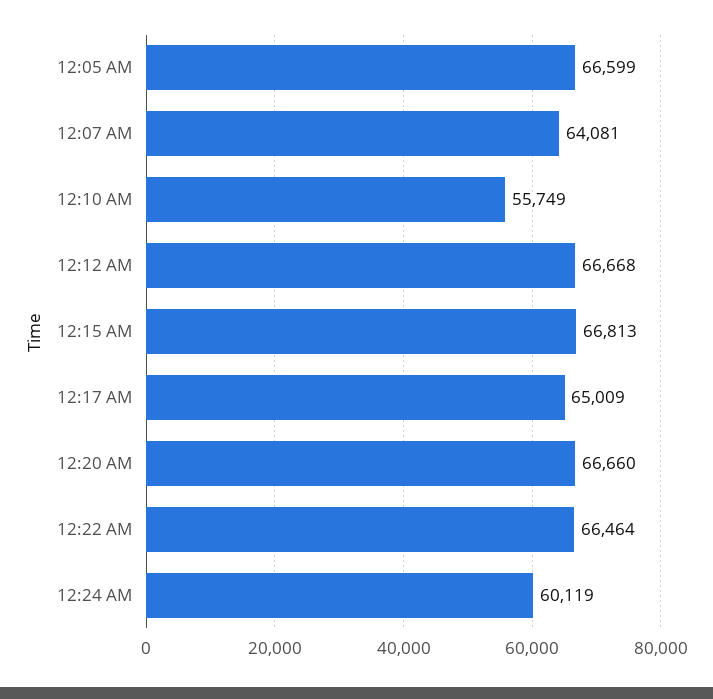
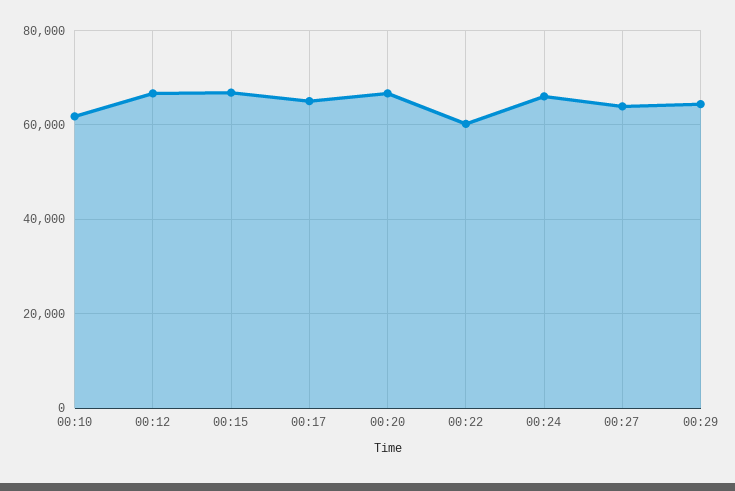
12:05 AM: 66599 -> none
12:07 AM: 64081 -> none
12:10 AM: 55749 -> 62000
12:22 AM: 66464 -> 60000
12:24 AM: 60119 -> 66000
00:27: none -> 64000
00:29: none -> 64000

